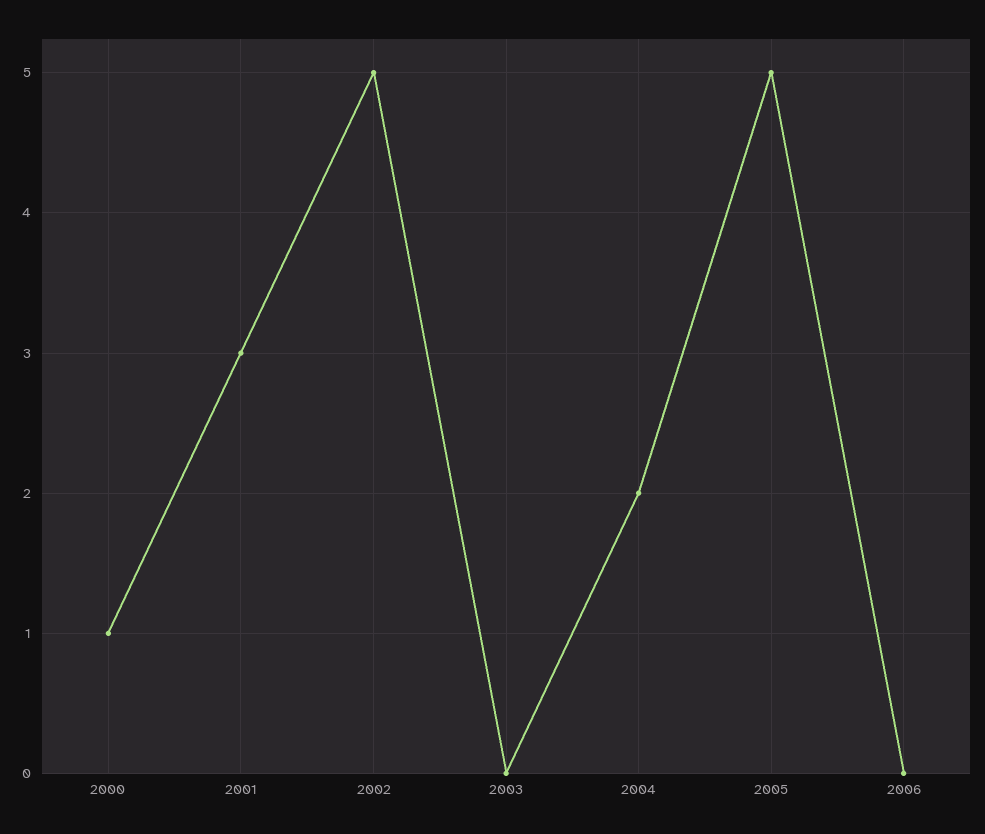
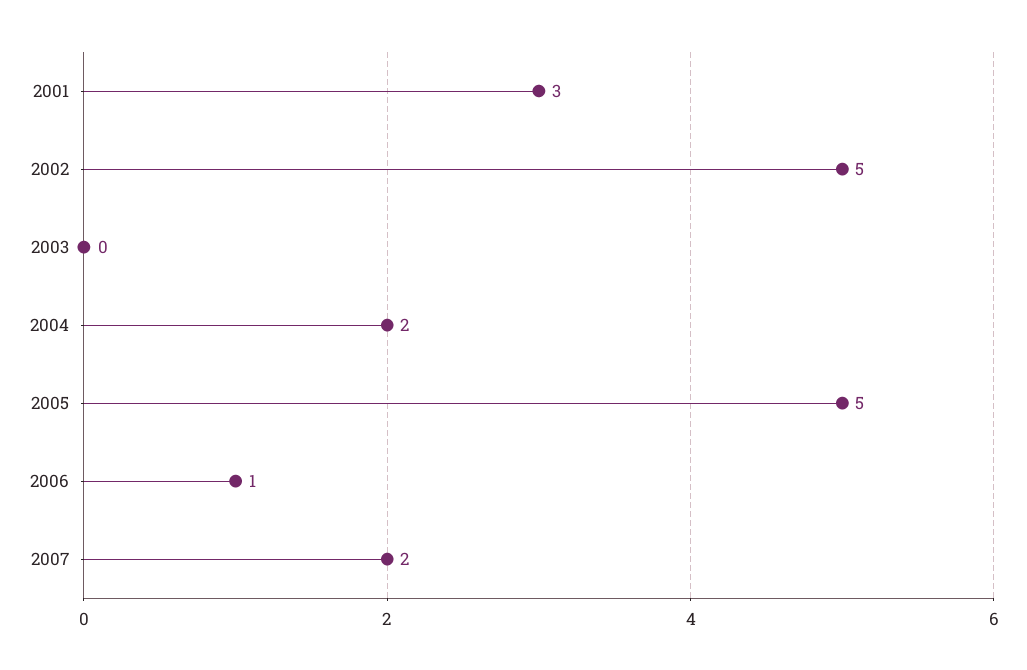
2000: 1 -> none
2006: 0 -> 1
2007: none -> 2

